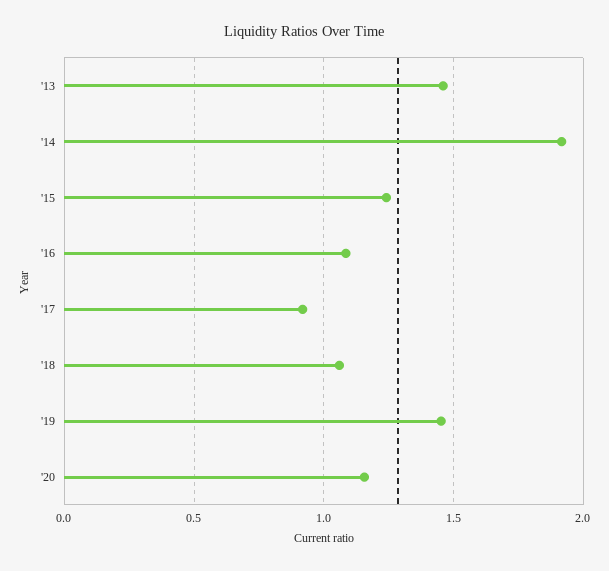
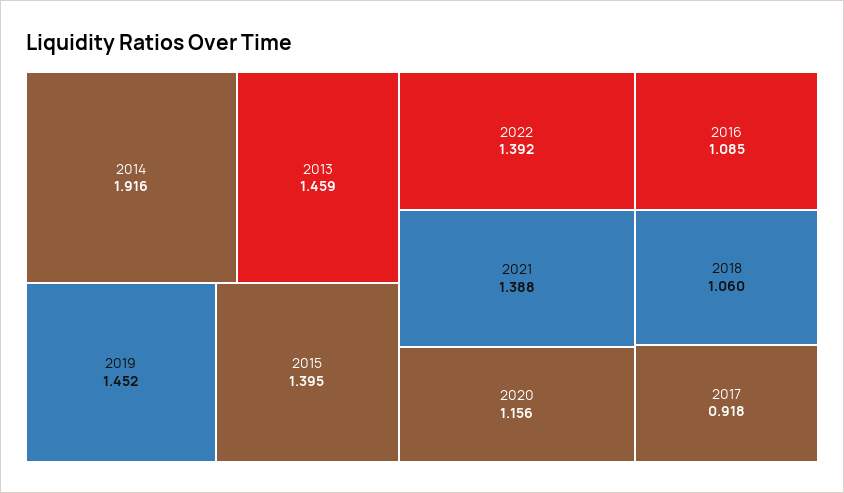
'15: 1.25 -> 1.395
2022: none -> 1.392
2021: none -> 1.388

